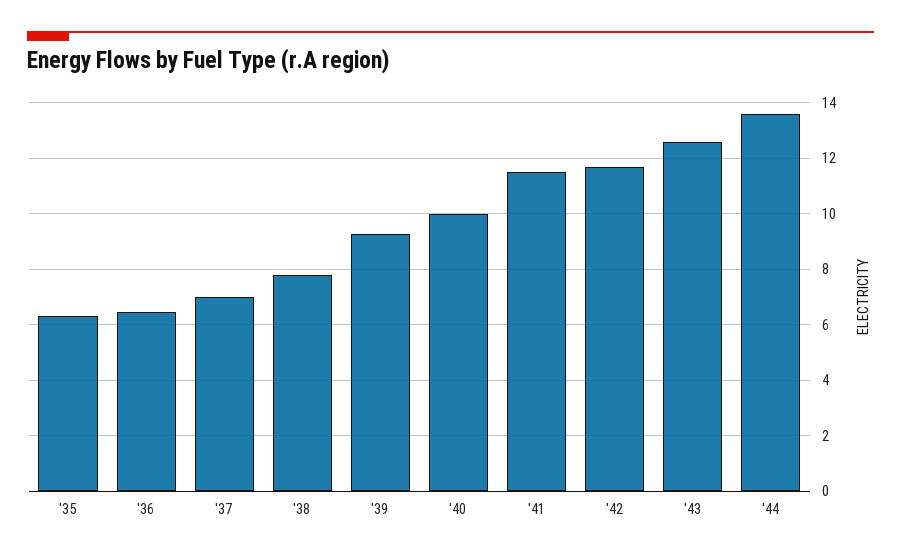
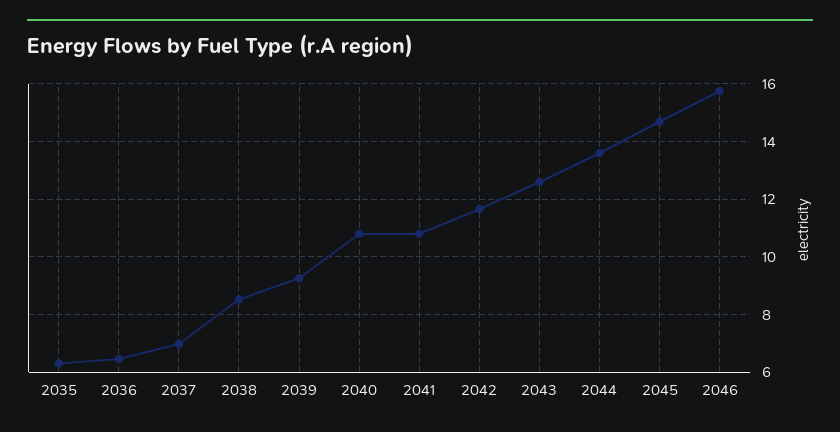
'38: 7.75 -> 8.5
'40: 10 -> 10.75
'41: 11.5 -> 10.75
2045: none -> 14.75
2046: none -> 15.75

